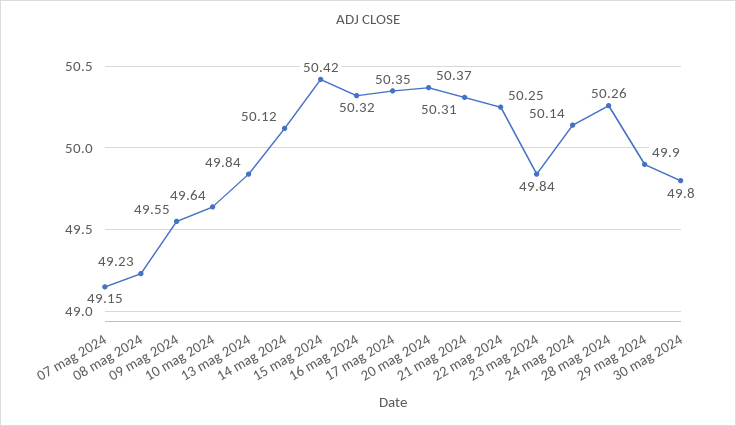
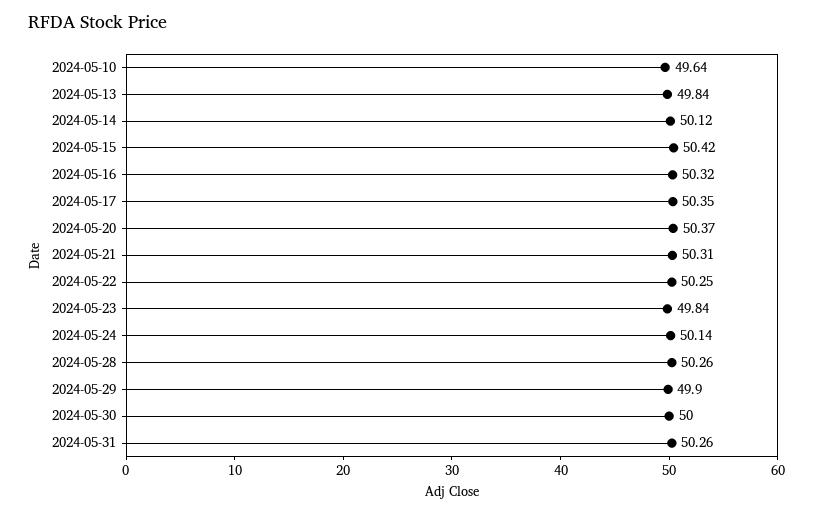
07 mag 2024: 49.15 -> none
08 mag 2024: 49.23 -> none
09 mag 2024: 49.55 -> none
30 mag 2024: 49.8 -> 50
2024-05-31: none -> 50.26

